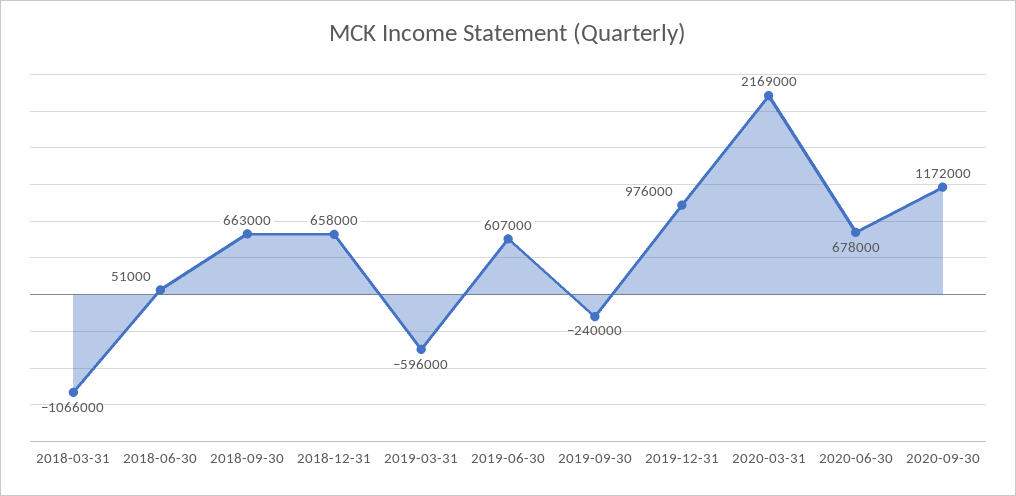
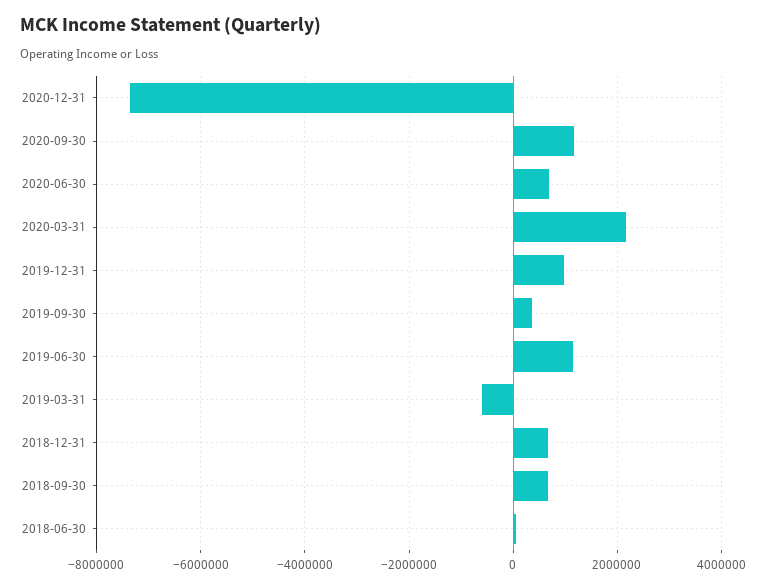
2018-03-31: -1066000 -> none
2019-06-30: 607000 -> 1200000
2019-09-30: -240000 -> 400000
2020-12-31: none -> -7400000

